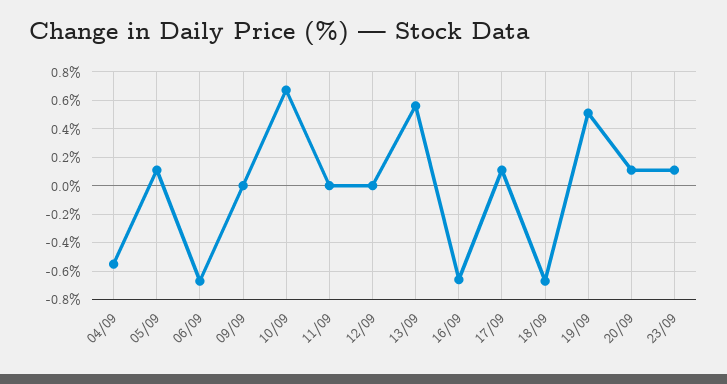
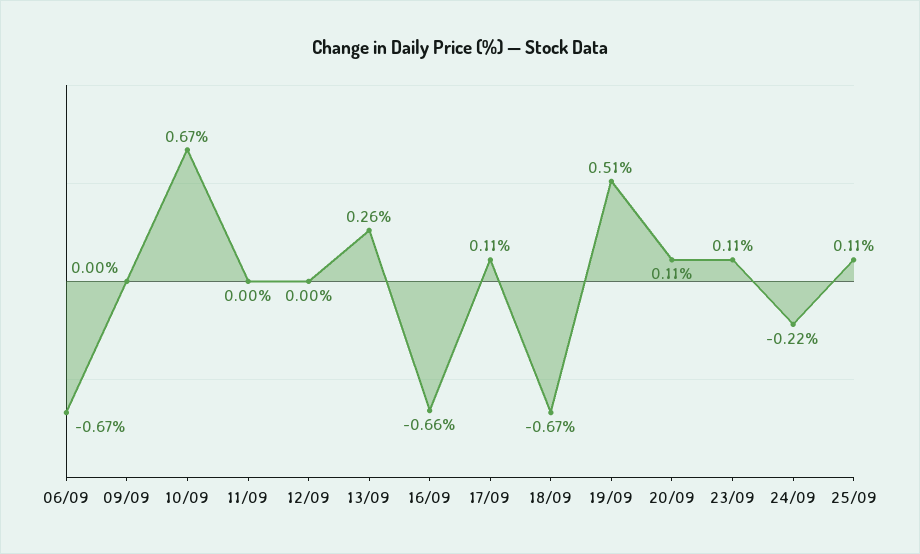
04/09: -0.55 -> none
05/09: 0.1 -> none
13/09: 0.55 -> 0.26
24/09: none -> -0.22
25/09: none -> 0.11

